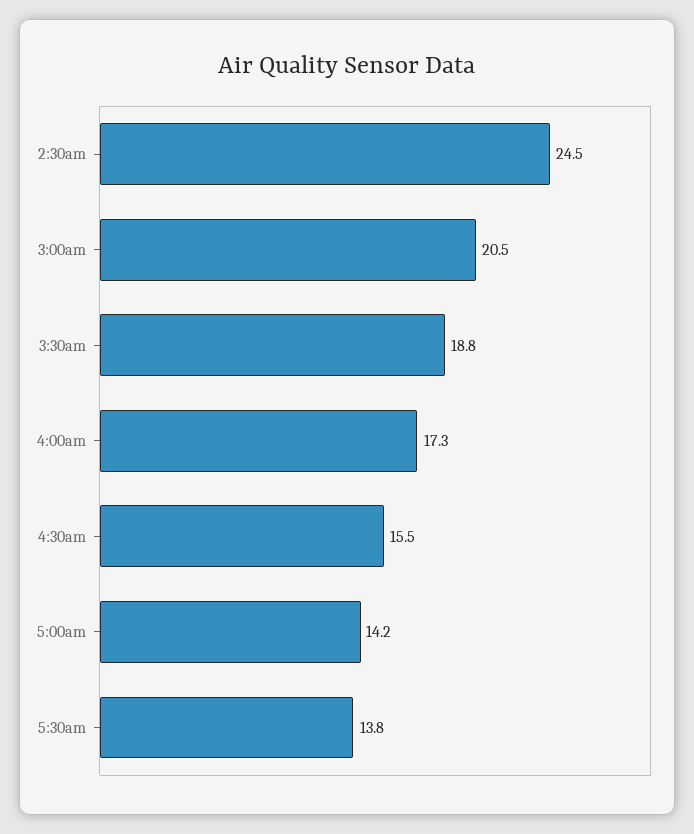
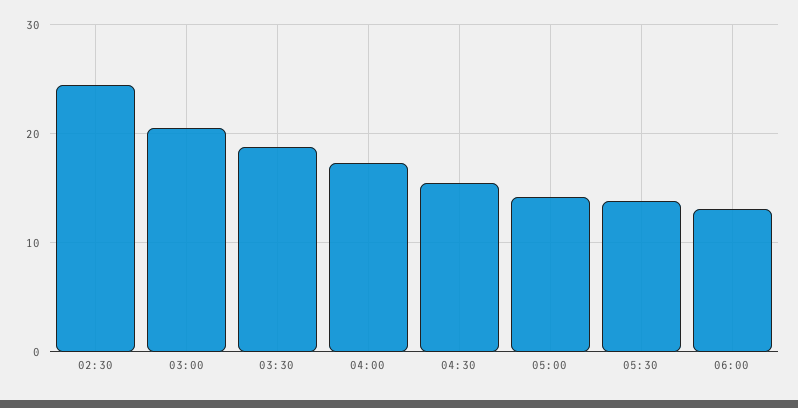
06:00: none -> 13

